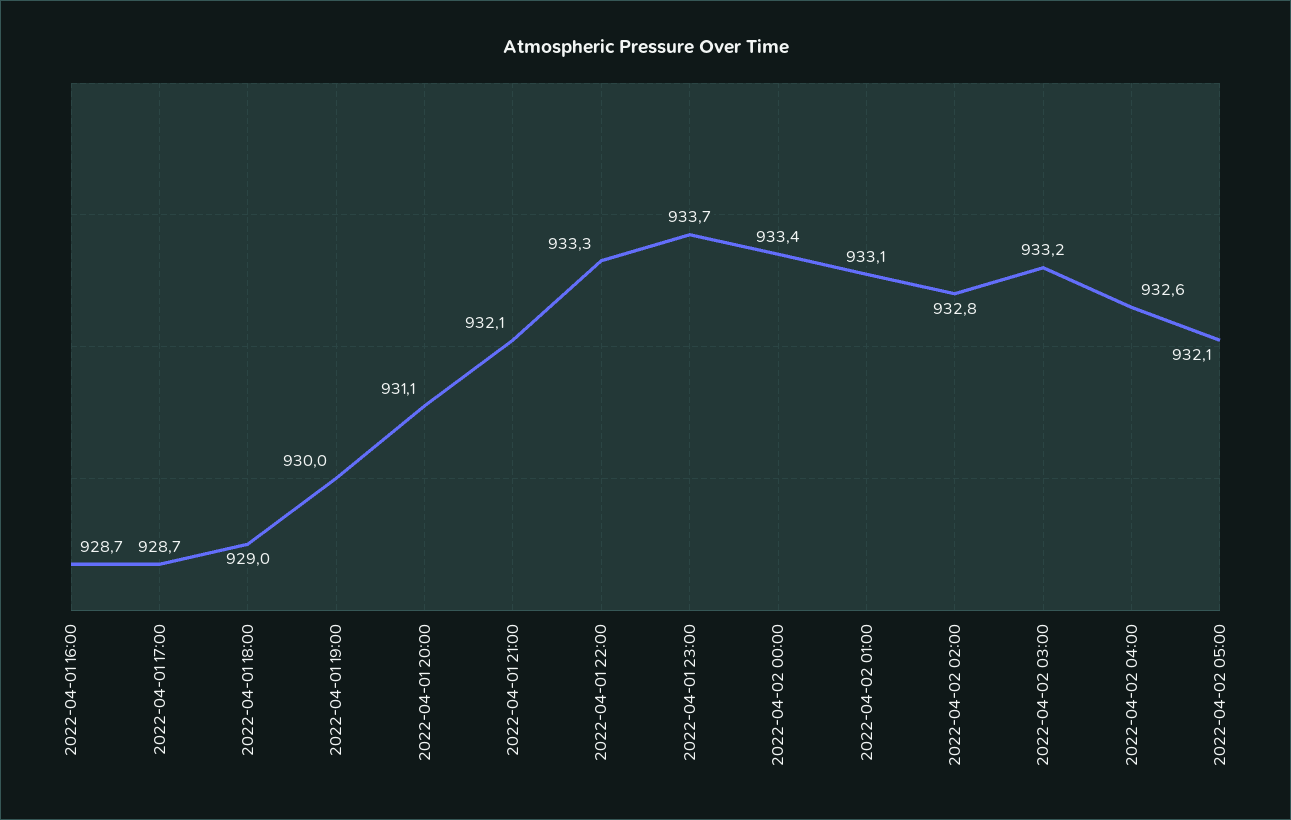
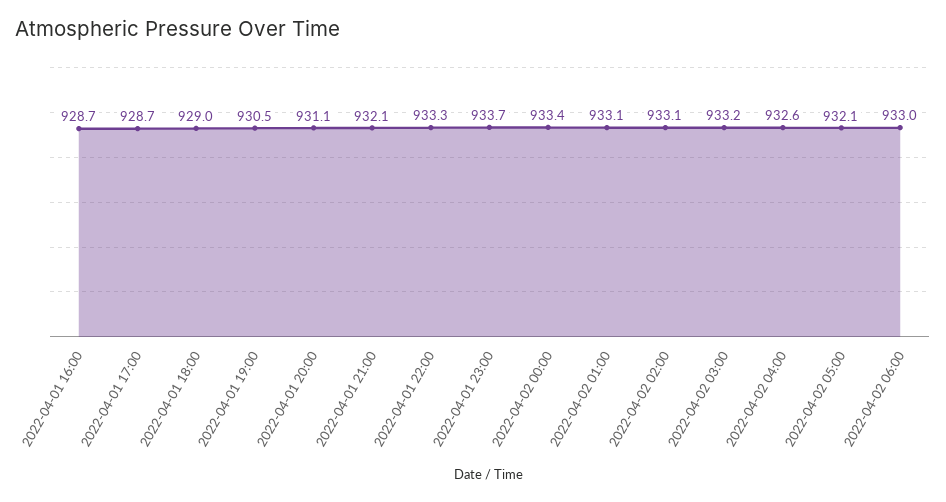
2022-04-01 19:00: 930 -> 930.5
2022-04-02 02:00: 932.8 -> 933.1
2022-04-02 06:00: none -> 933

